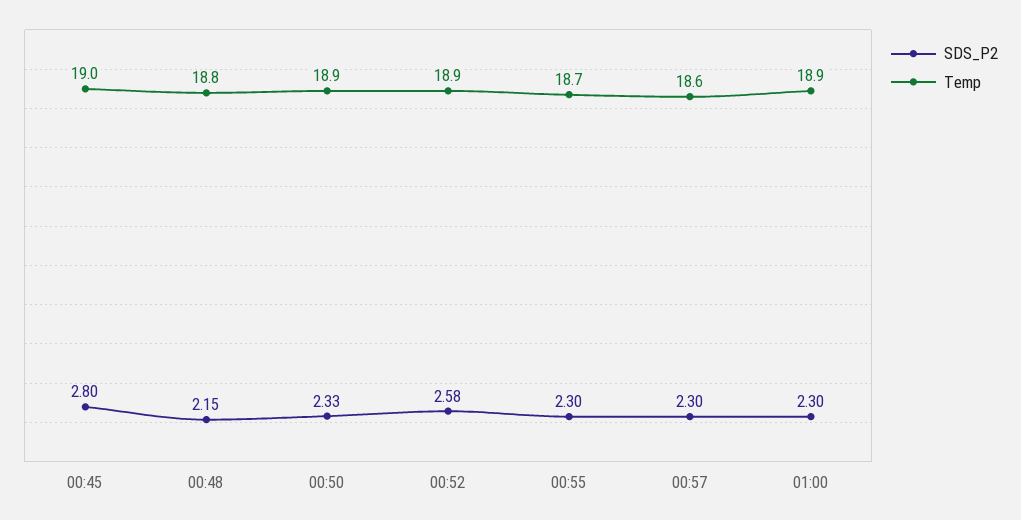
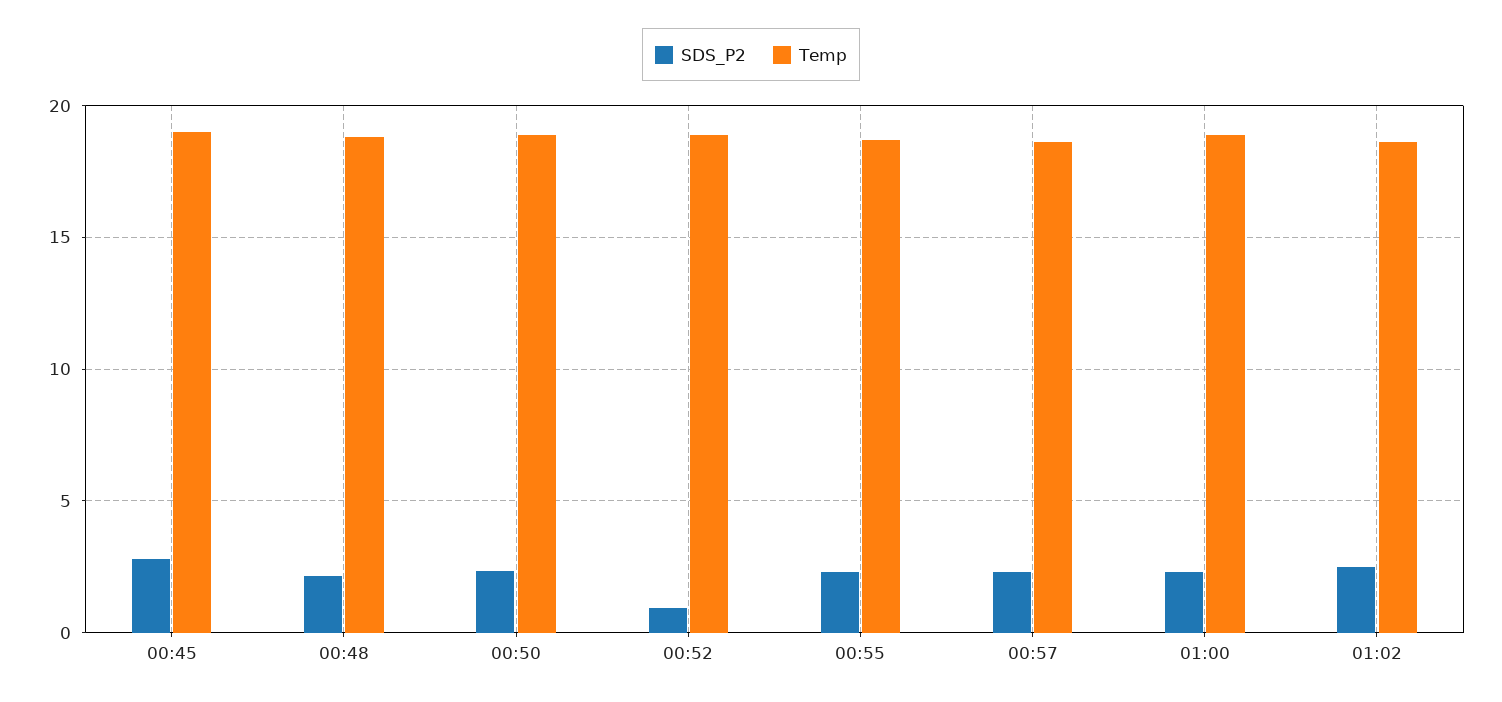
SDS_P2, 00:52: 2.58 -> 1
SDS_P2, 01:02: none -> 2.5
Temp, 01:02: none -> 18.5

